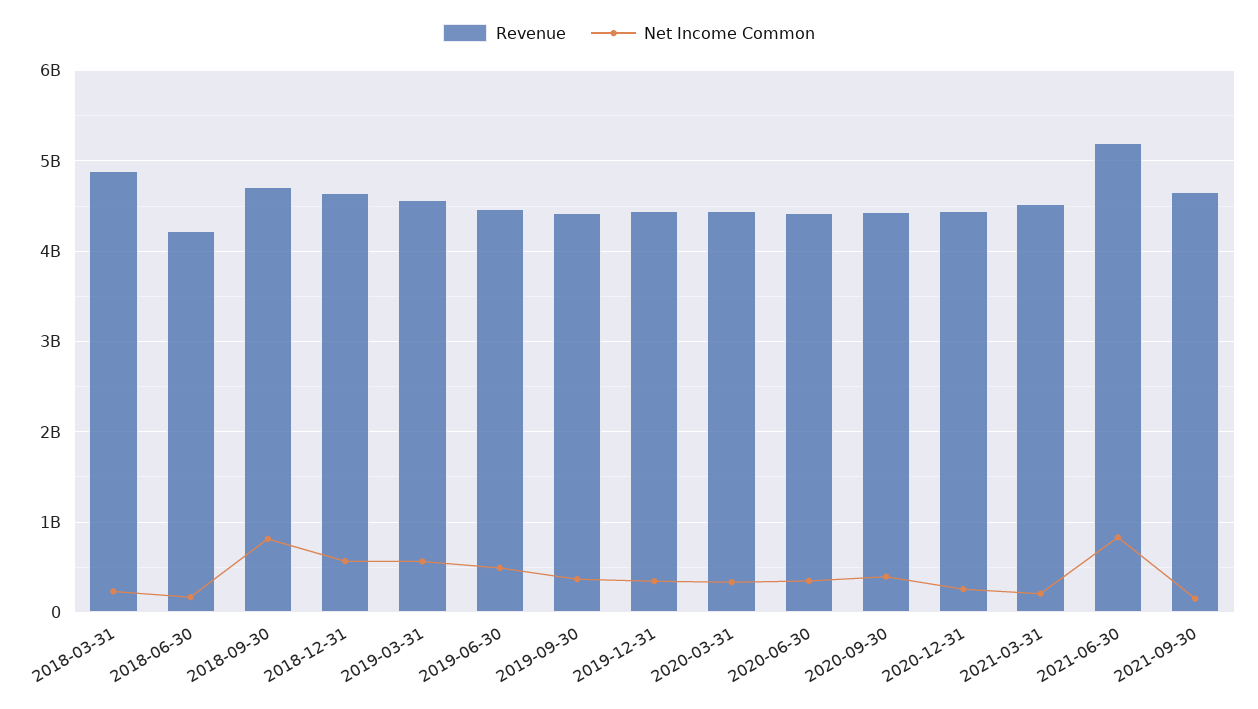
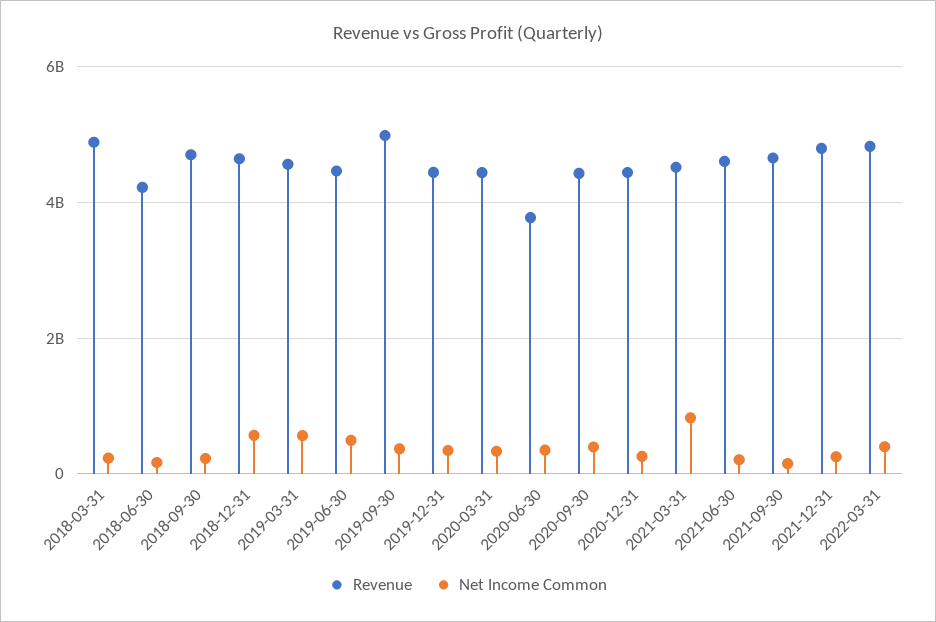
Net Income Common, 2018-09-30: 800000000 -> 200000000
Revenue, 2019-09-30: 4400000000 -> 5000000000
Revenue, 2020-06-30: 4400000000 -> 3800000000
Net Income Common, 2021-03-31: 200000000 -> 800000000
Revenue, 2021-06-30: 5200000000 -> 4600000000
Net Income Common, 2021-06-30: 800000000 -> 200000000
Revenue, 2021-12-31: none -> 4800000000
Net Income Common, 2021-12-31: none -> 200000000
Revenue, 2022-03-31: none -> 4800000000
Net Income Common, 2022-03-31: none -> 400000000

